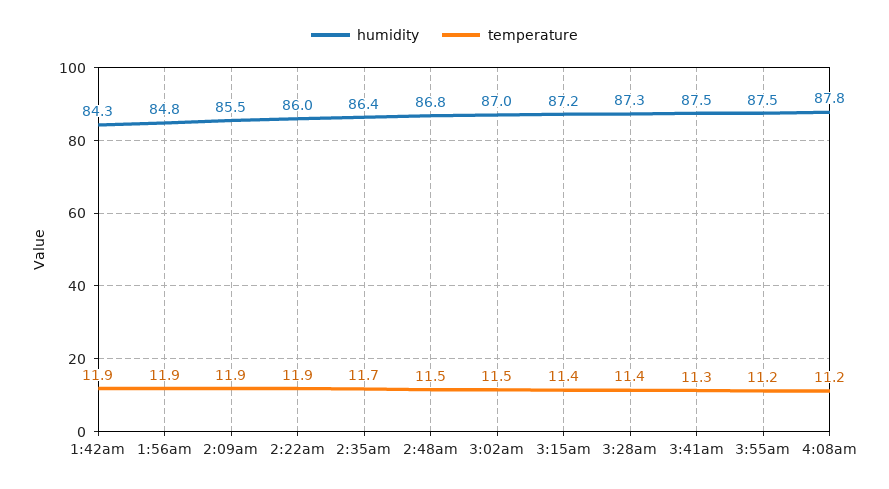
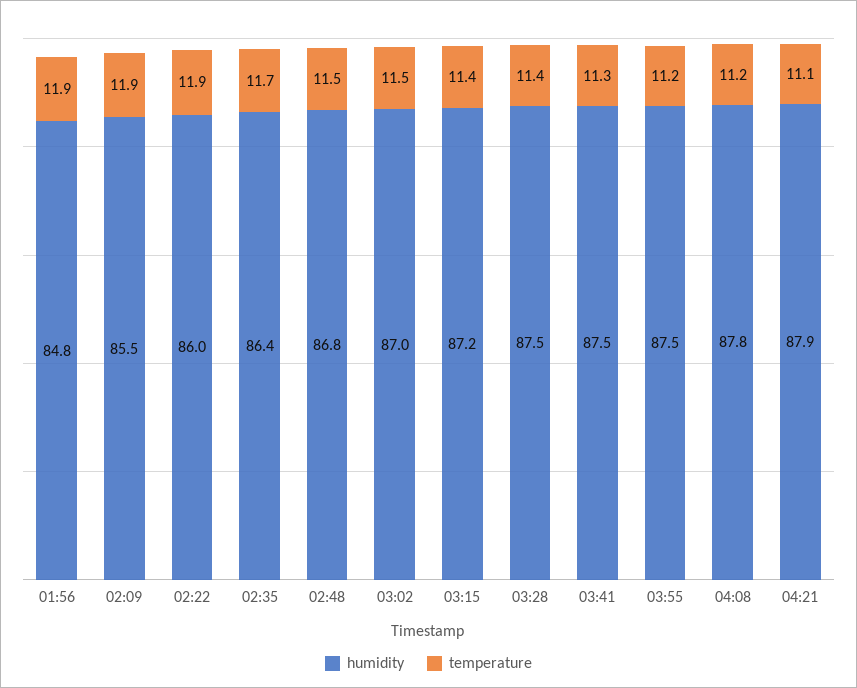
humidity, 1:42am: 84.3 -> none
temperature, 1:42am: 11.9 -> none
humidity, 3:28am: 87.3 -> 87.5
humidity, 04:21: none -> 87.9
temperature, 04:21: none -> 11.1

